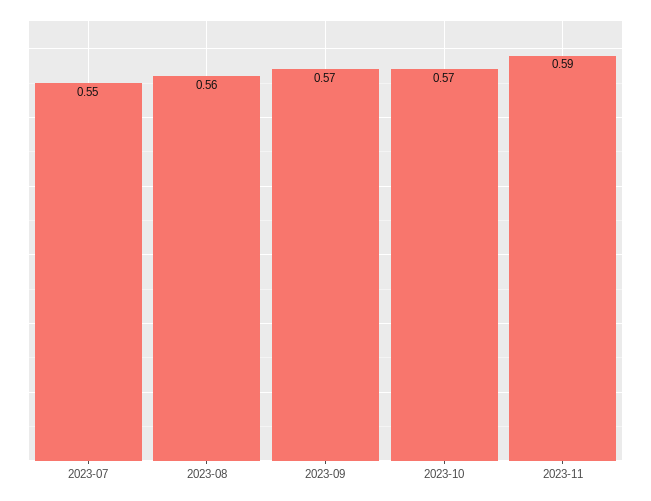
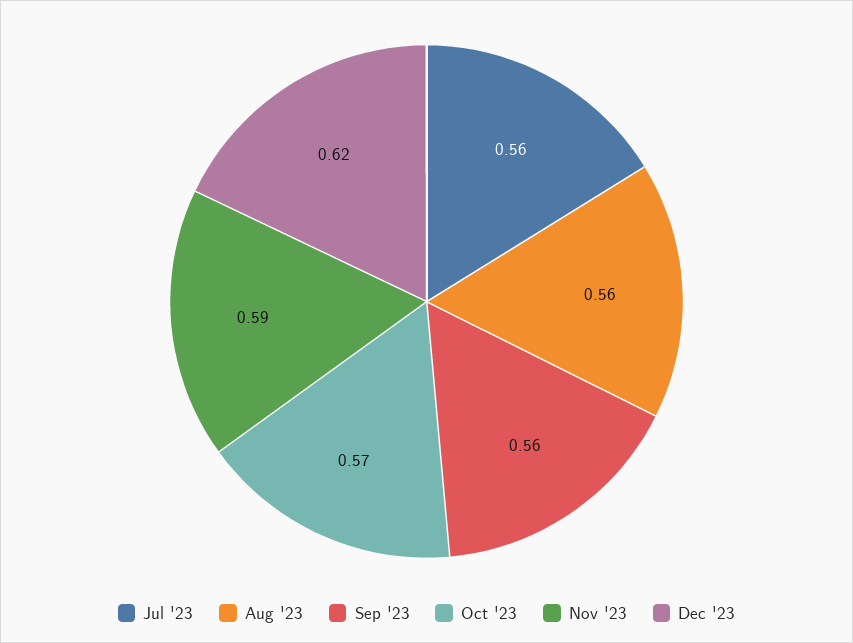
2023-07: 0.55 -> 0.56
2023-09: 0.57 -> 0.56
Dec '23: none -> 0.62

